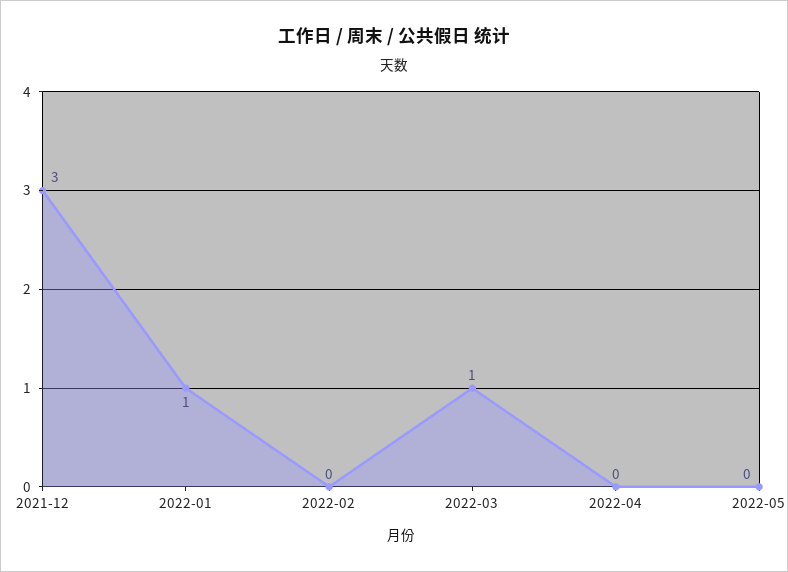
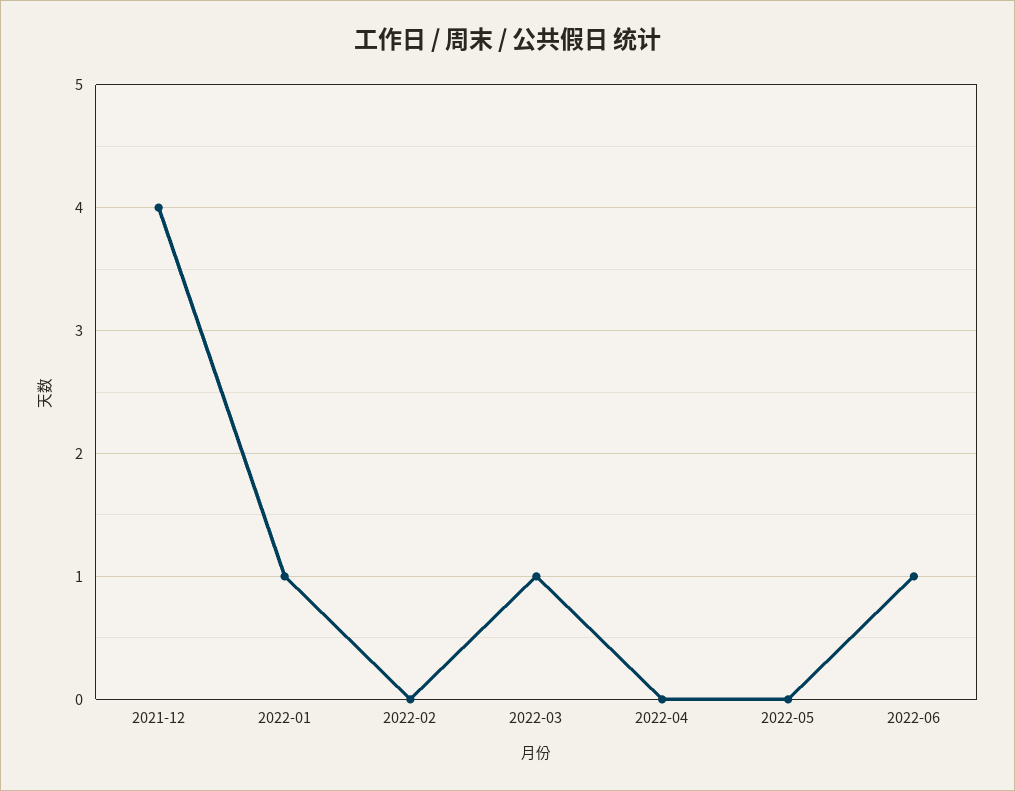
2021-12: 3 -> 4
2022-06: none -> 1

